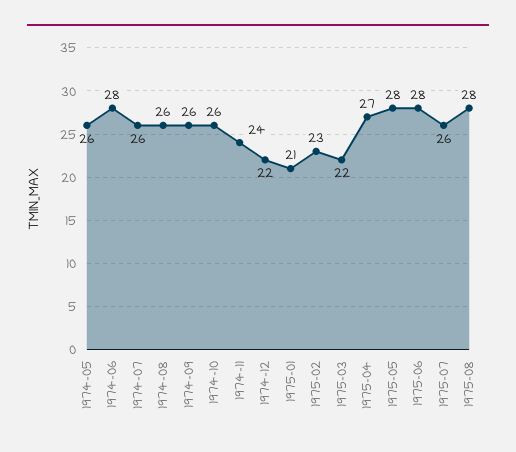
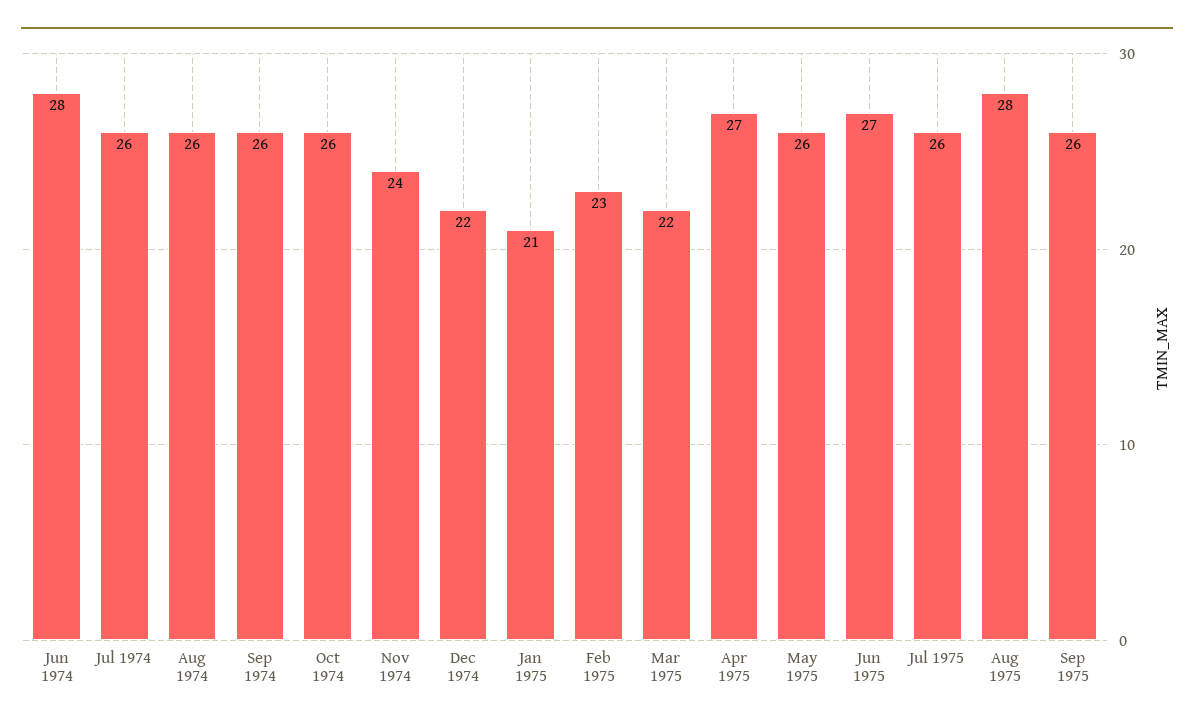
1974-05: 26 -> none
1975-05: 28 -> 26
1975-06: 28 -> 27
Sep 1975: none -> 26

